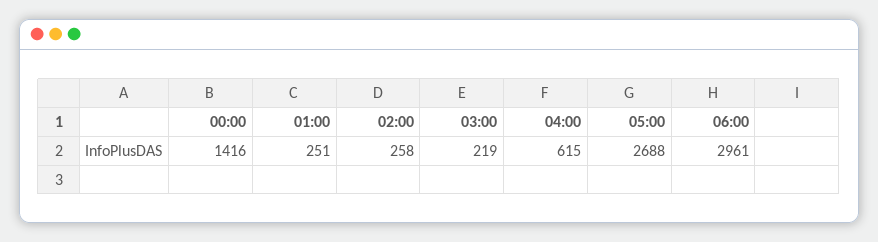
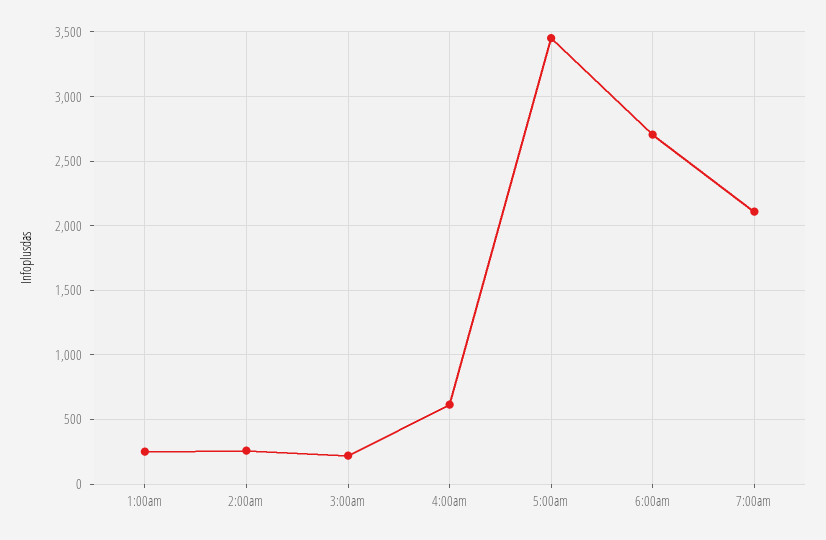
00:00: 1416 -> none
05:00: 2688 -> 3450
06:00: 2961 -> 2700
7:00am: none -> 2100

